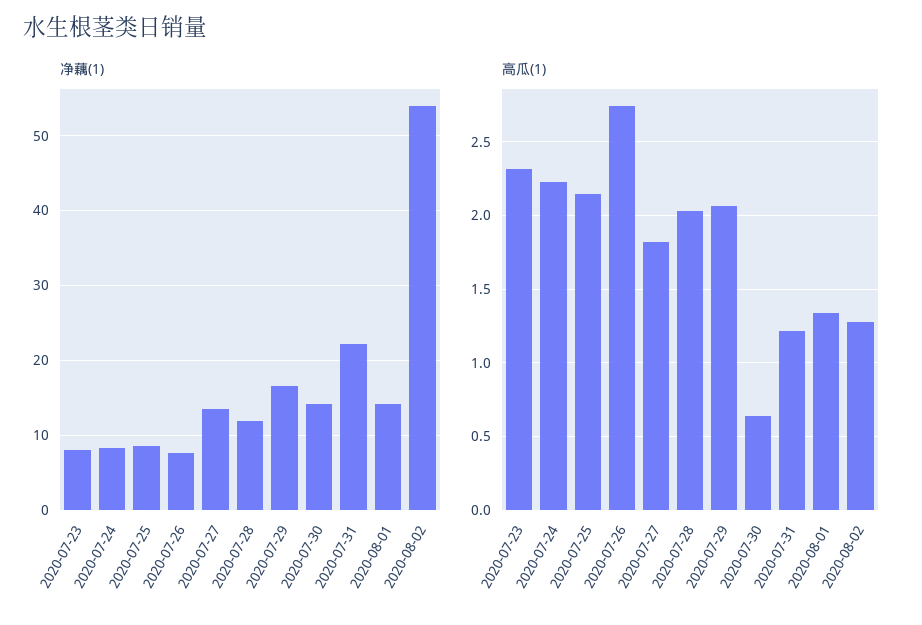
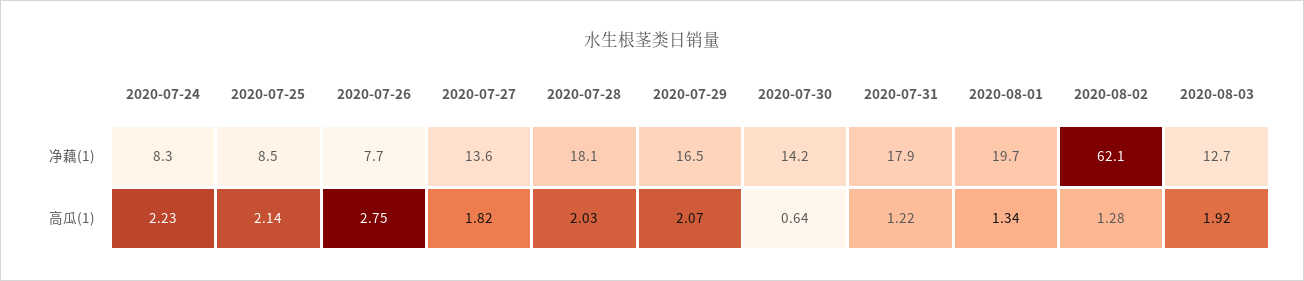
净藕(1), 2020-07-23: 8 -> none
净藕(1), 2020-07-28: 12 -> 18.1
净藕(1), 2020-07-31: 22 -> 17.9
净藕(1), 2020-08-01: 14 -> 19.7
净藕(1), 2020-08-02: 54 -> 62.1
高瓜(1), 2020-07-23: 2.3 -> none
净藕(1), 2020-08-03: none -> 12.7
高瓜(1), 2020-08-03: none -> 1.92

